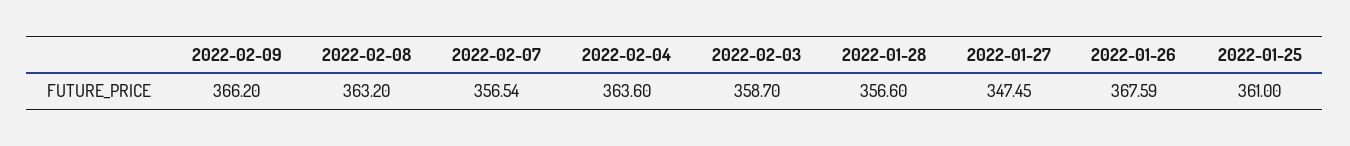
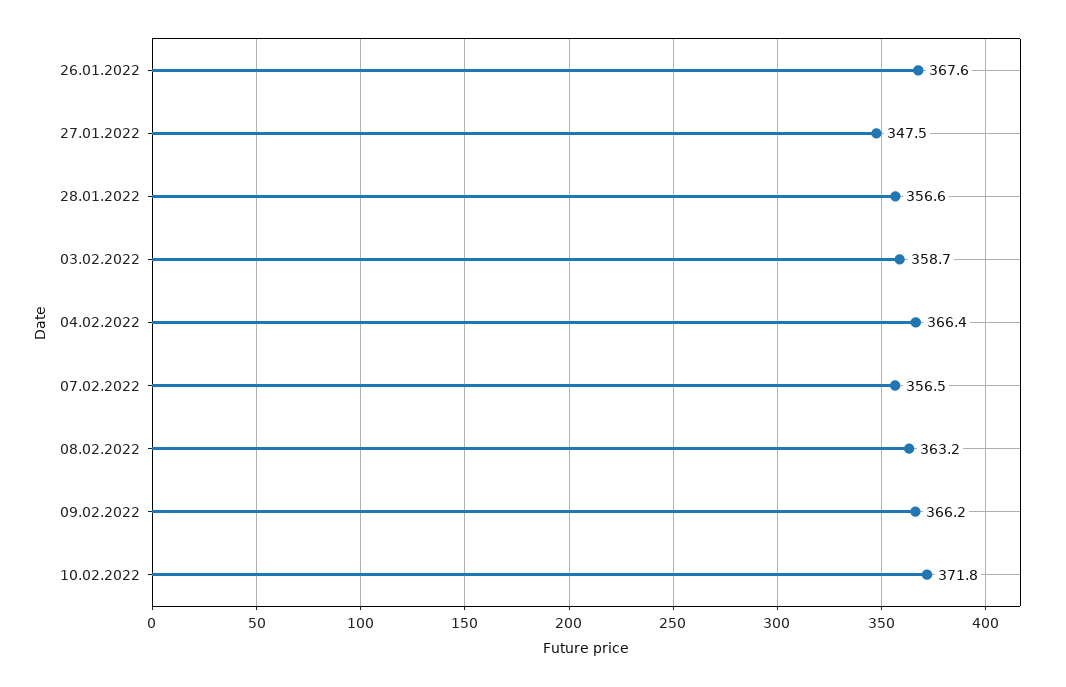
2022-02-04: 363.6 -> 366.4
2022-01-25: 361 -> none
10.02.2022: none -> 371.8

